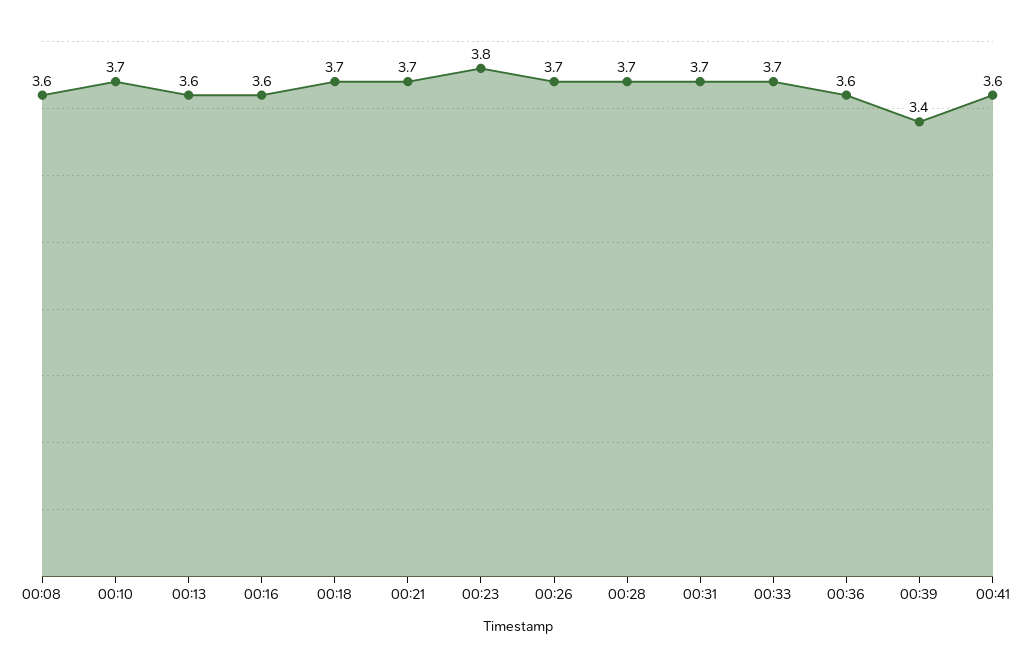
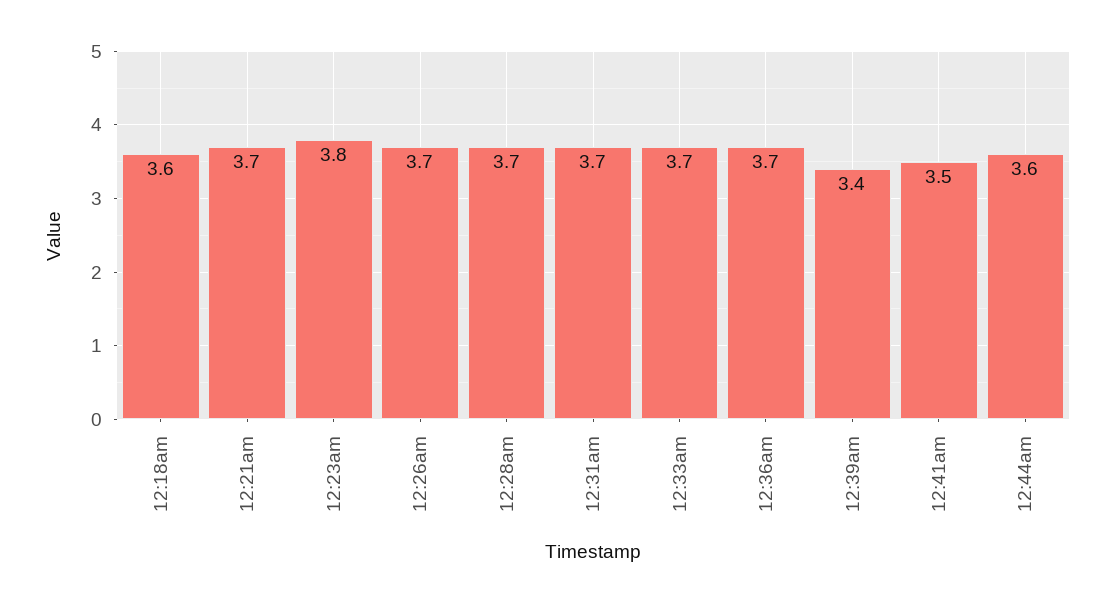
00:08: 3.6 -> none
00:10: 3.7 -> none
00:13: 3.6 -> none
00:16: 3.6 -> none
00:18: 3.7 -> 3.6
00:36: 3.6 -> 3.7
00:41: 3.6 -> 3.5
12:44am: none -> 3.6

